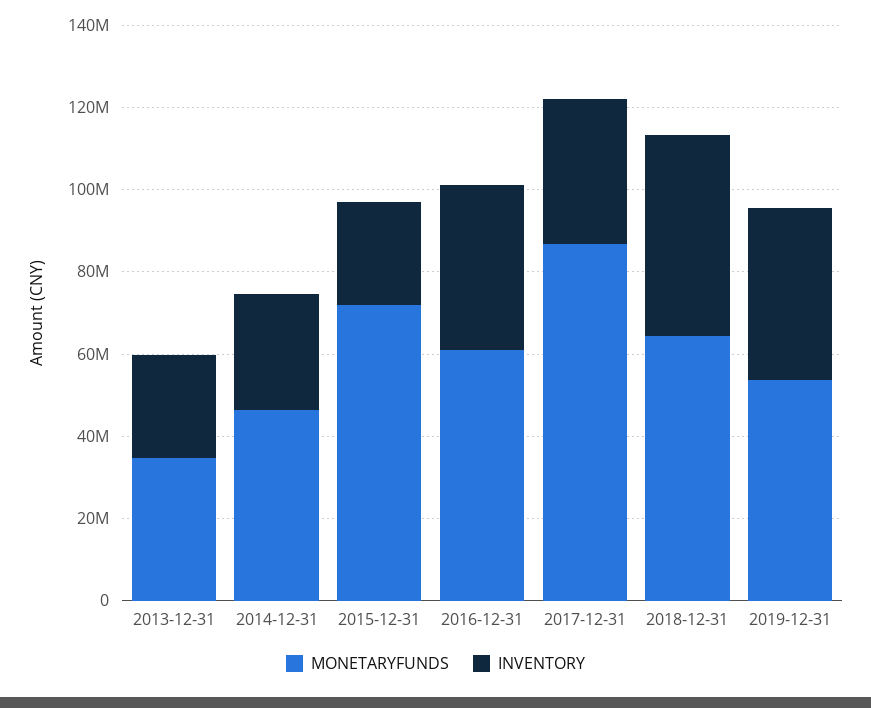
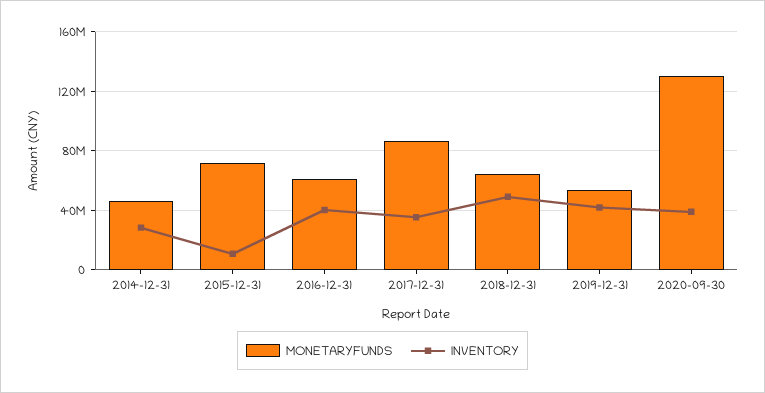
MONETARYFUNDS, 2013-12-31: 35000000 -> none
INVENTORY, 2013-12-31: 25000000 -> none
INVENTORY, 2015-12-31: 25000000 -> 10000000
MONETARYFUNDS, 2020-09-30: none -> 130000000
INVENTORY, 2020-09-30: none -> 40000000

